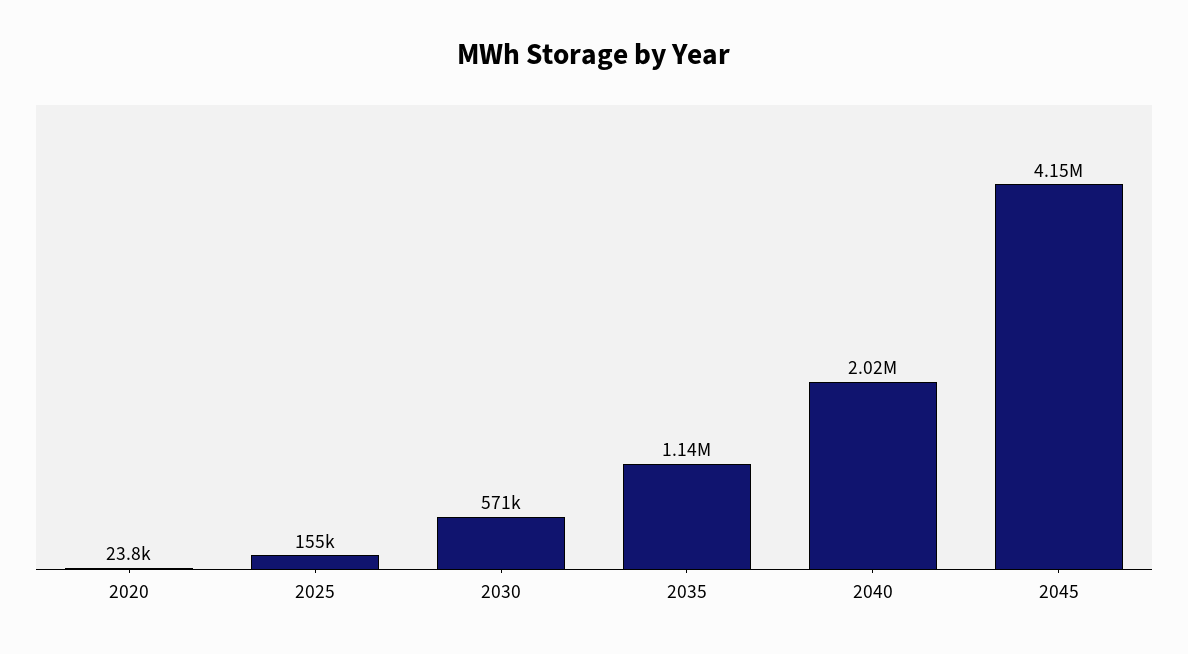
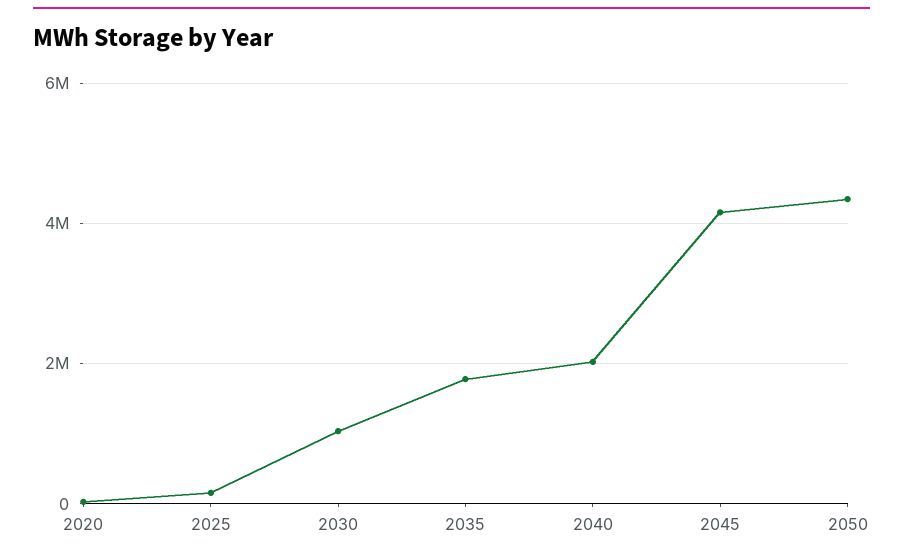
2030: 571000 -> 1000000
2035: 1140000 -> 1800000
2050: none -> 4400000

